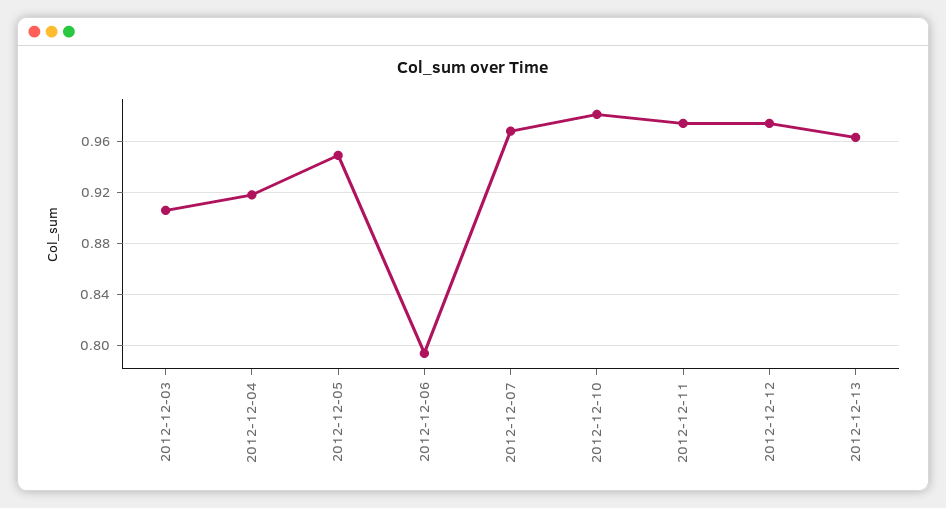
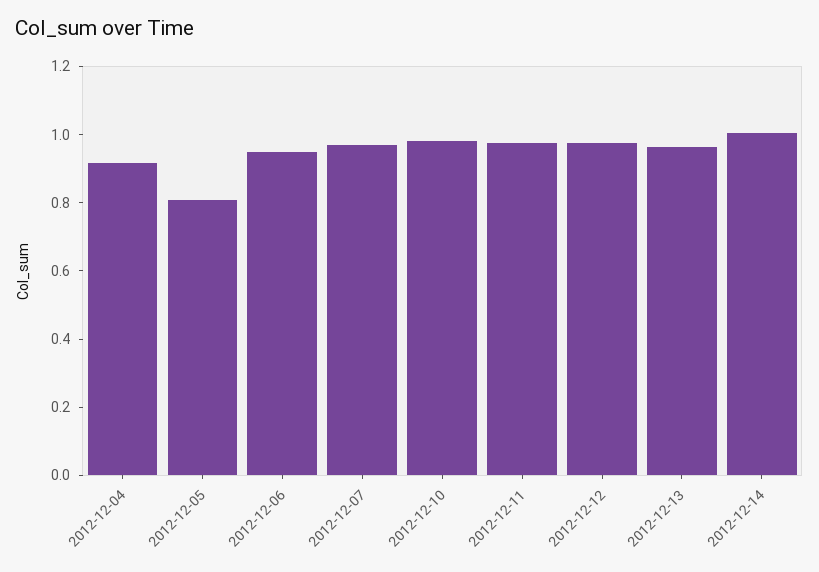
2012-12-03: 0.905 -> none
2012-12-05: 0.95 -> 0.8
2012-12-06: 0.795 -> 0.95
2012-12-14: none -> 1

